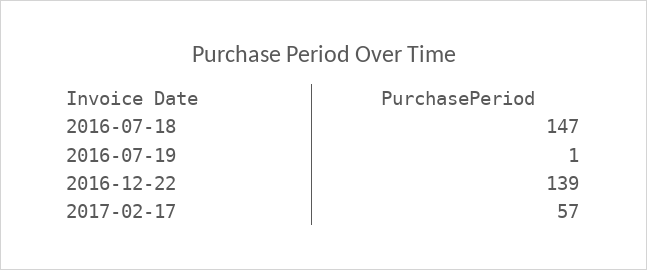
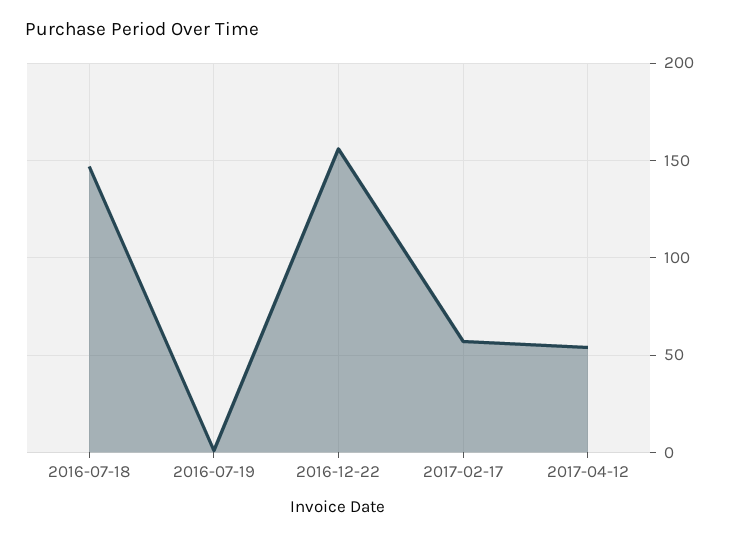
2016-12-22: 139 -> 155
2017-04-12: none -> 55

